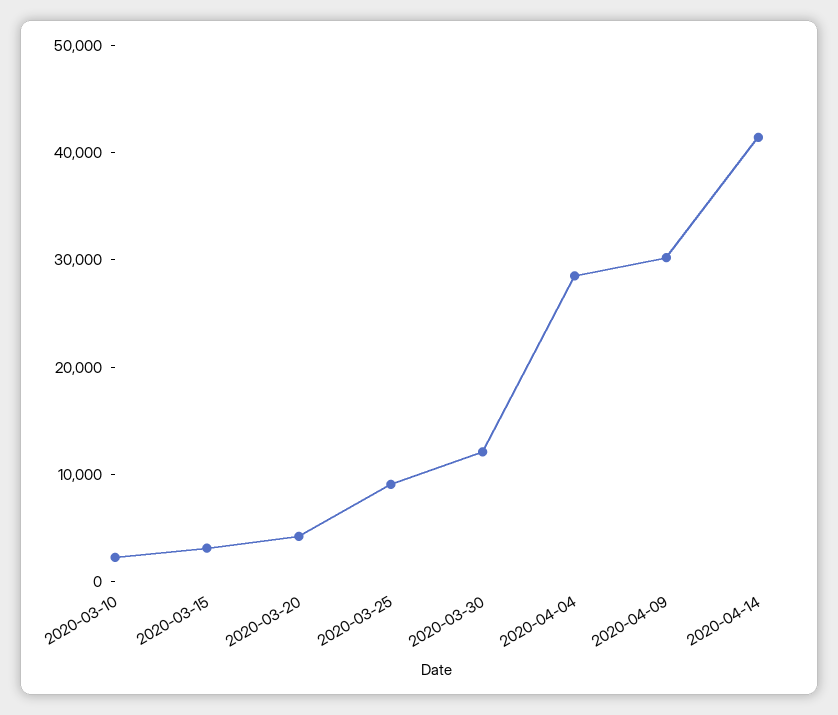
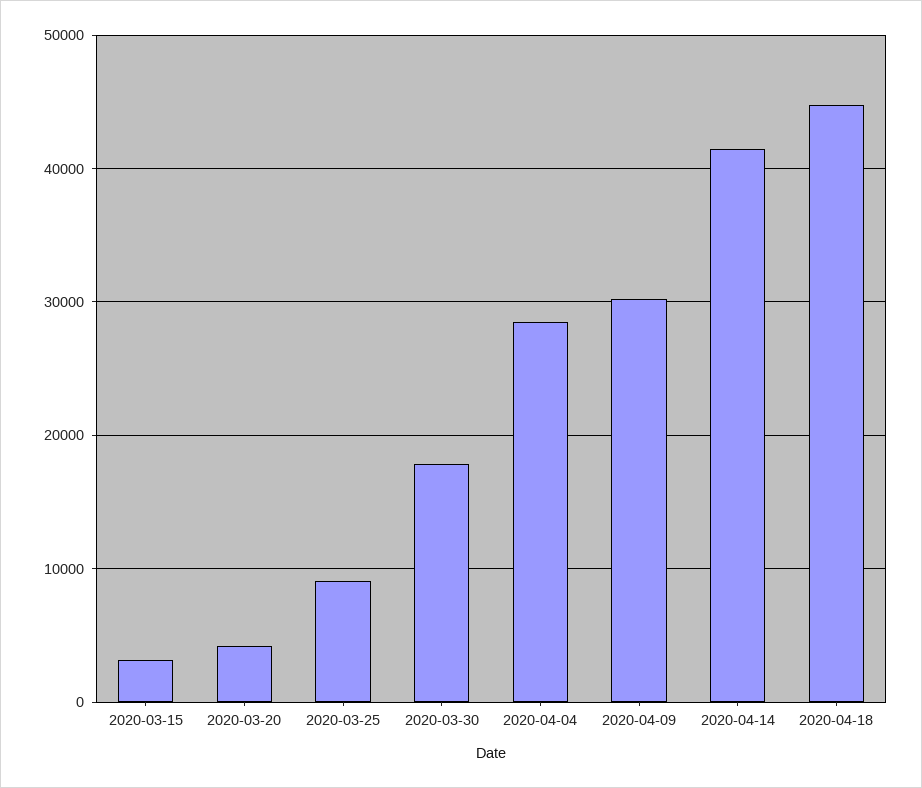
2020-03-10: 2000 -> none
2020-03-30: 12000 -> 18000
2020-04-18: none -> 45000

